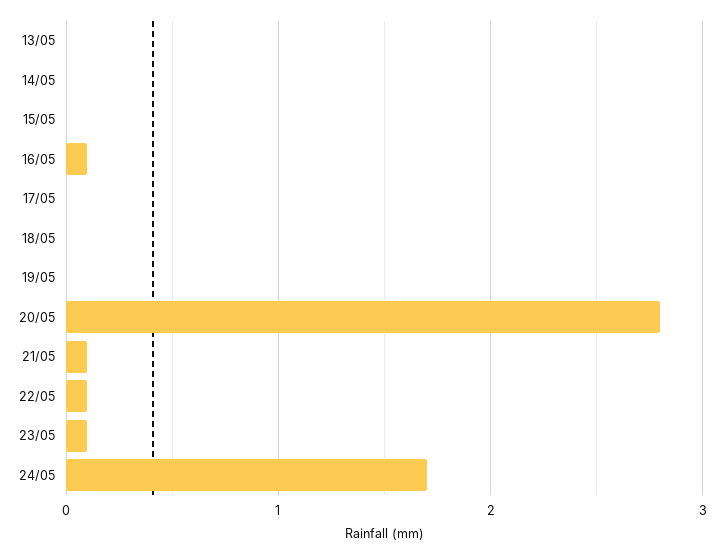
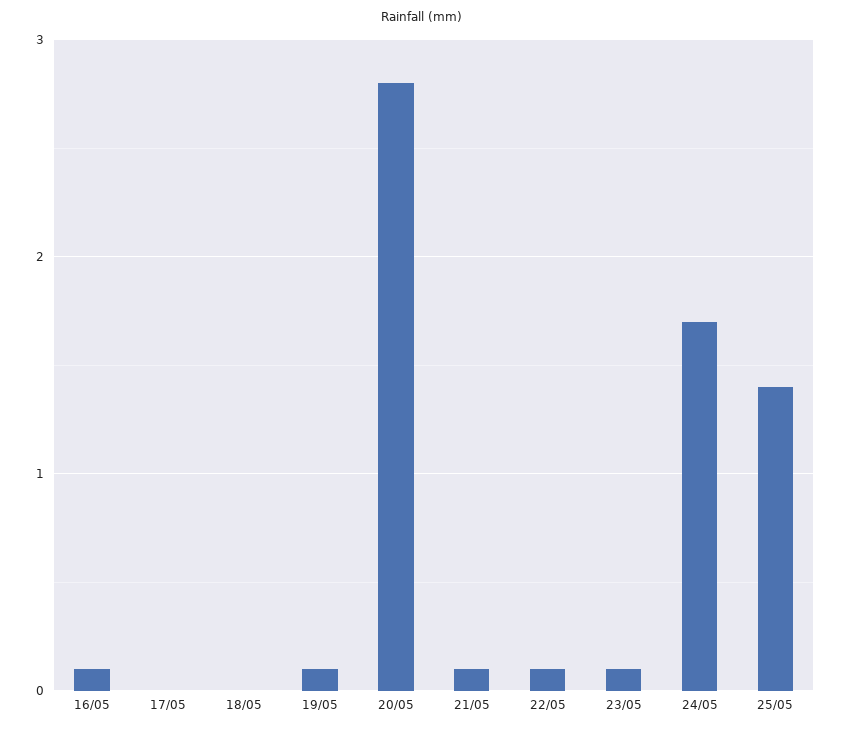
13/05: 0 -> none
14/05: 0 -> none
15/05: 0 -> none
19/05: 0 -> 0.1
25/05: none -> 1.4

